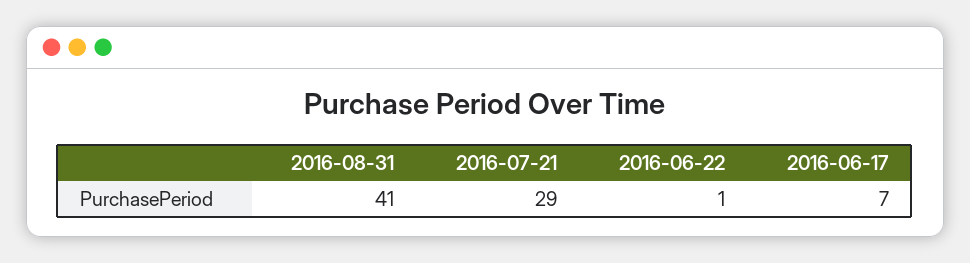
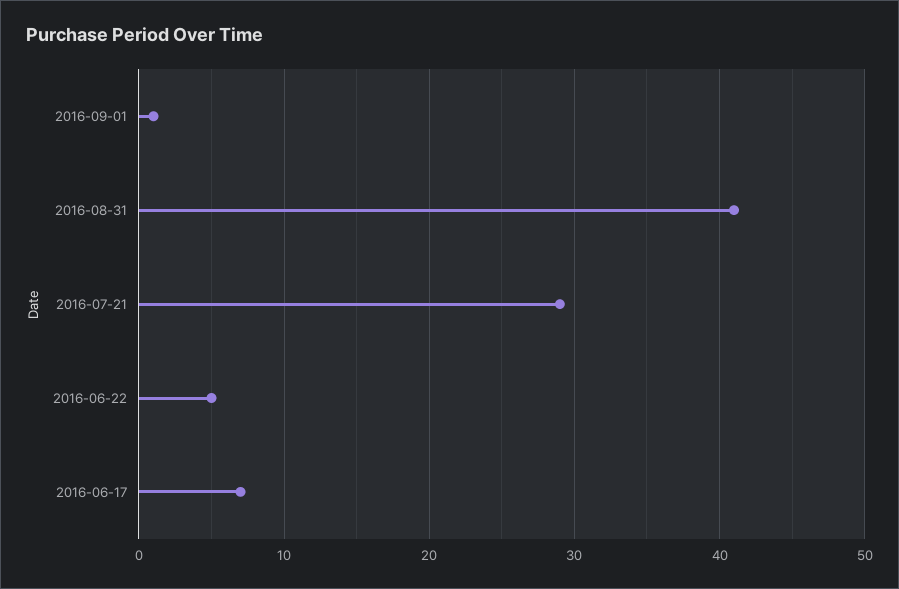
2016-06-22: 1 -> 5
2016-09-01: none -> 1

